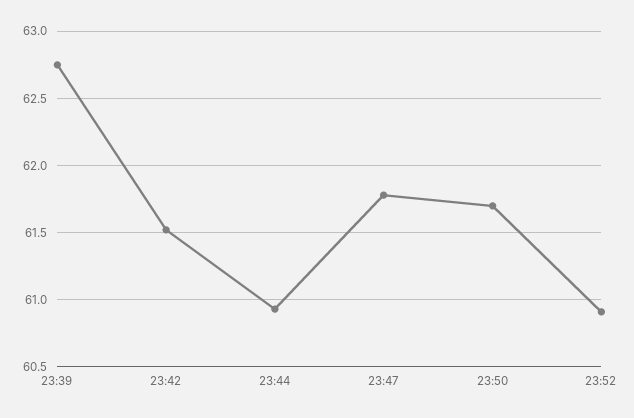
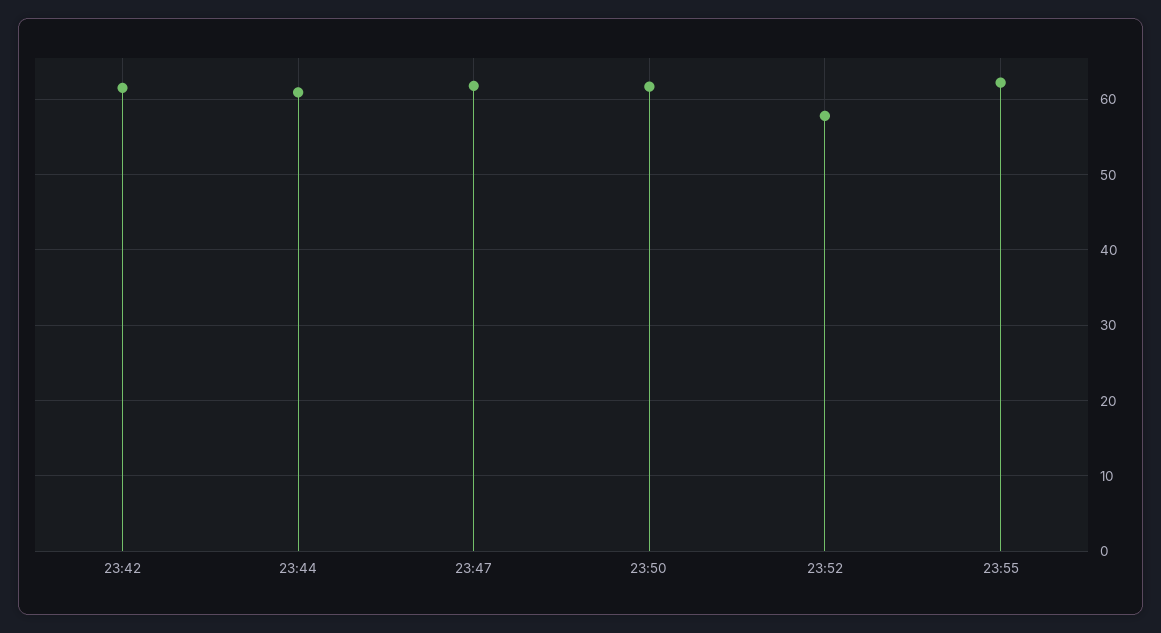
23:39: 62.75 -> none
23:52: 60.9 -> 58
23:55: none -> 62

